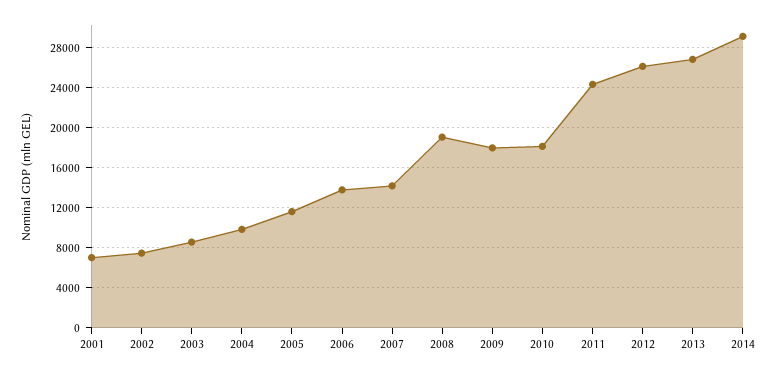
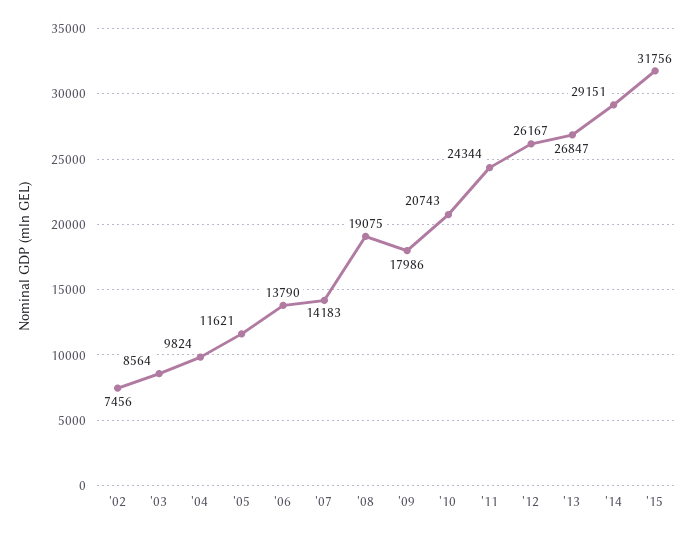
2001: 7000 -> none
2010: 18000 -> 20743
'15: none -> 31756

